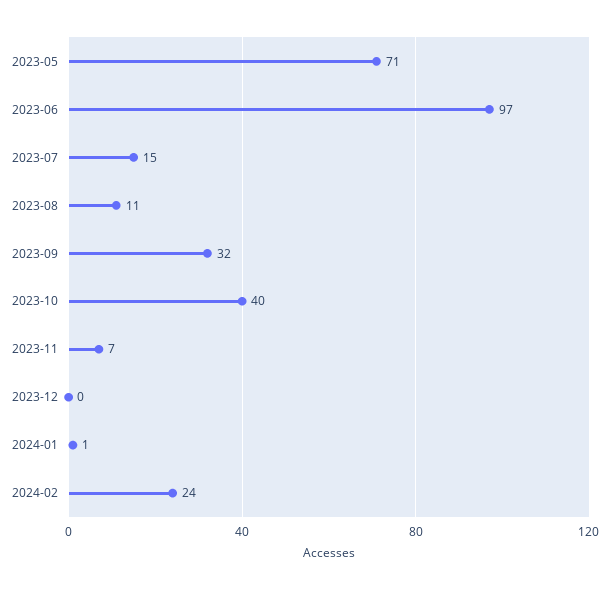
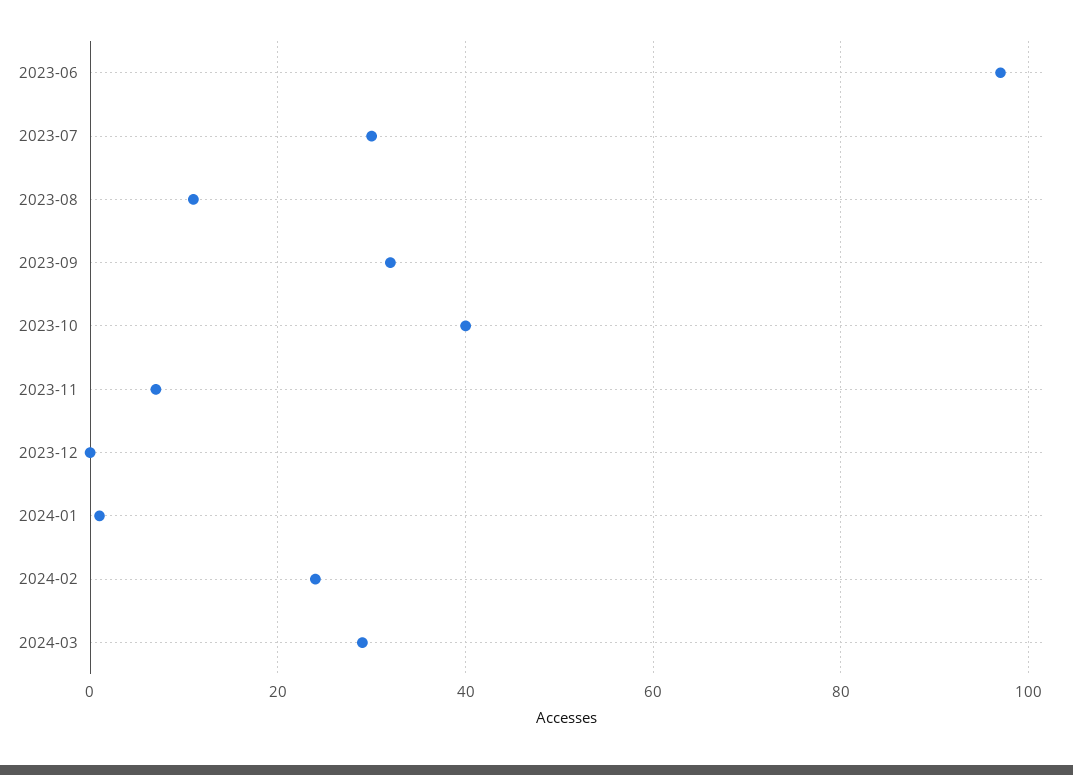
2023-05: 71 -> none
2023-07: 15 -> 30
2024-03: none -> 30

